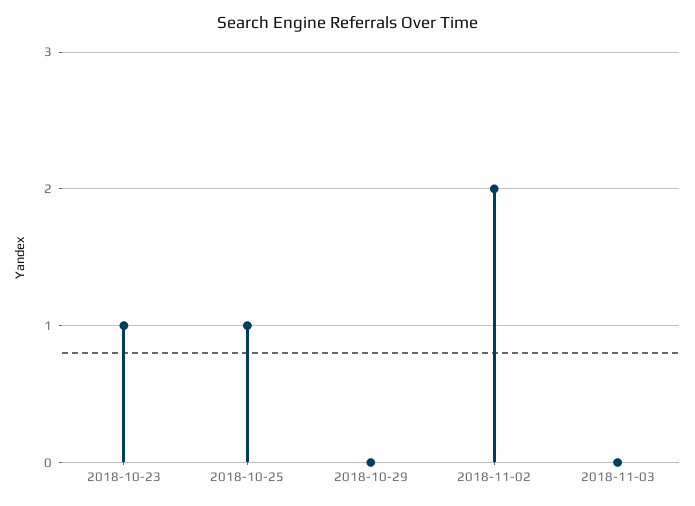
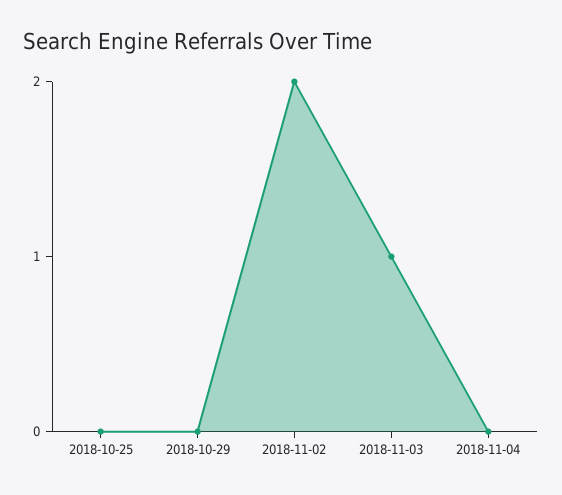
2018-10-23: 1 -> none
2018-10-25: 1 -> 0
2018-11-03: 0 -> 1
2018-11-04: none -> 0

